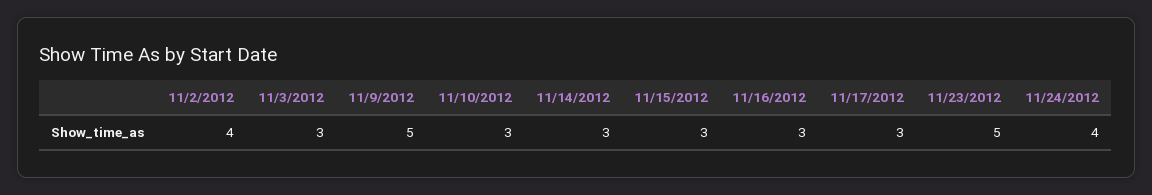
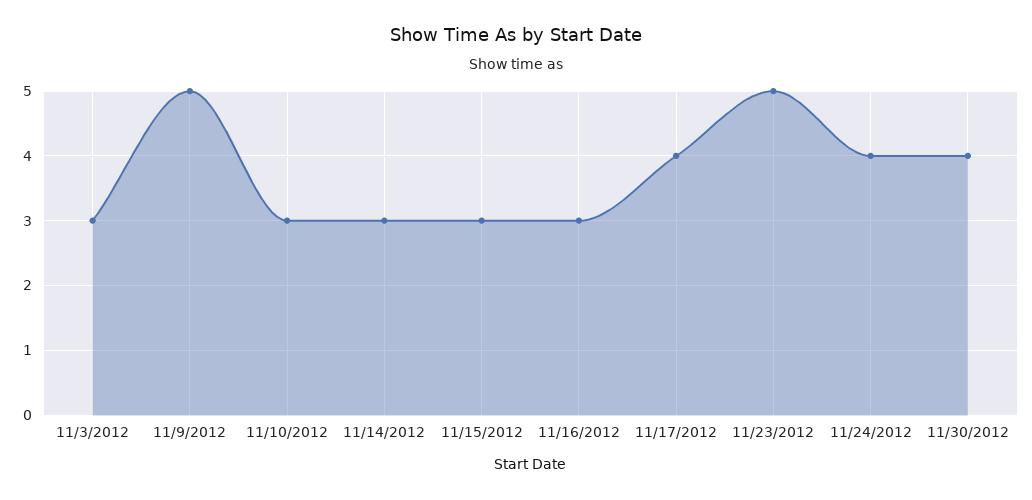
11/2/2012: 4 -> none
11/17/2012: 3 -> 4
11/30/2012: none -> 4

